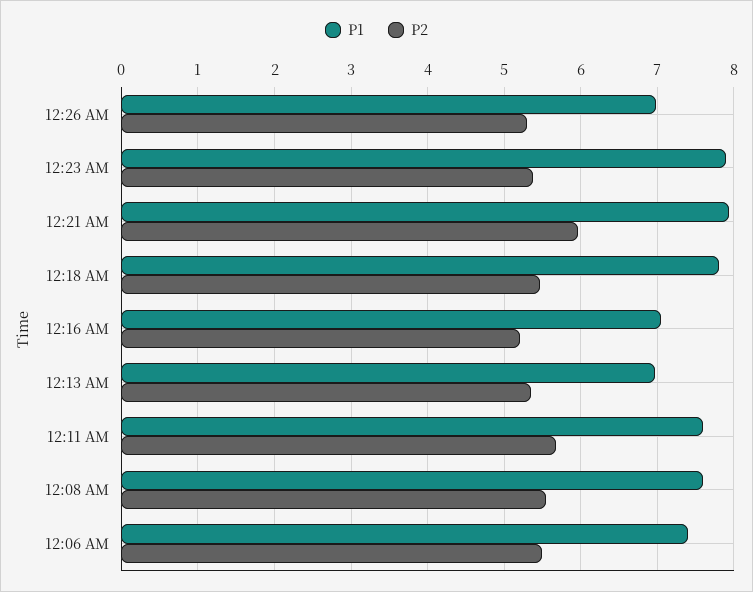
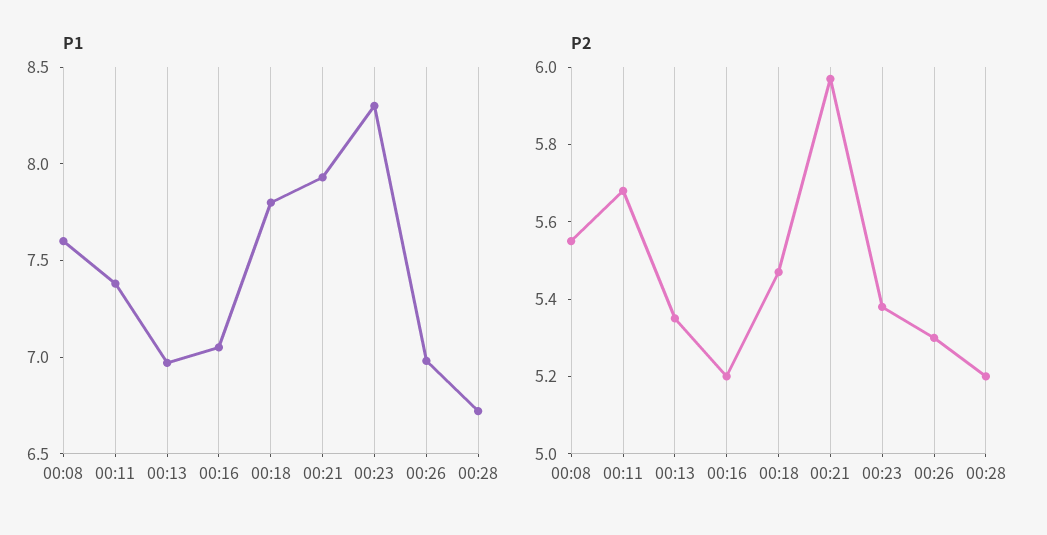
P1, 12:23 AM: 7.9 -> 8.3
P1, 12:11 AM: 7.6 -> 7.4
P1, 12:06 AM: 7.4 -> none
P2, 12:06 AM: 5.5 -> none
P1, 00:28: none -> 6.7
P2, 00:28: none -> 5.2

